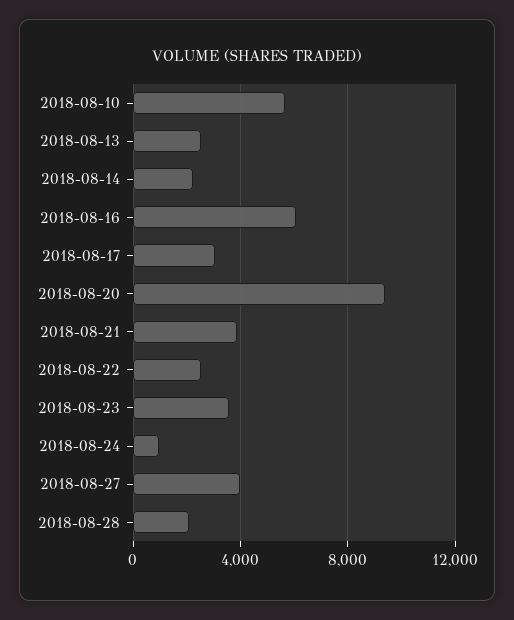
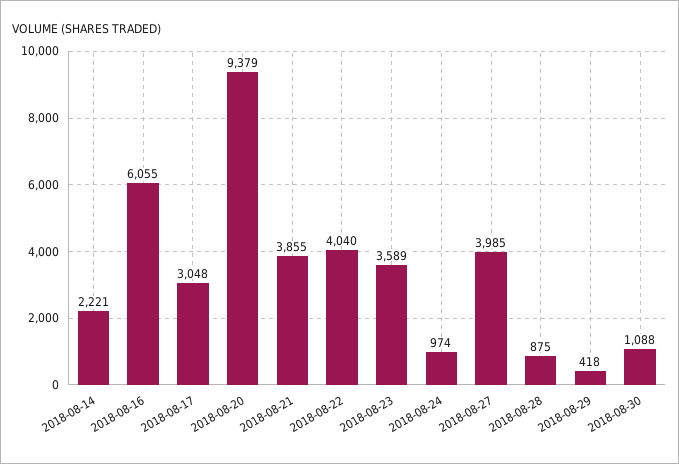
2018-08-10: 5500 -> none
2018-08-13: 2500 -> none
2018-08-22: 2500 -> 4040
2018-08-28: 2000 -> 875
2018-08-29: none -> 418
2018-08-30: none -> 1088

